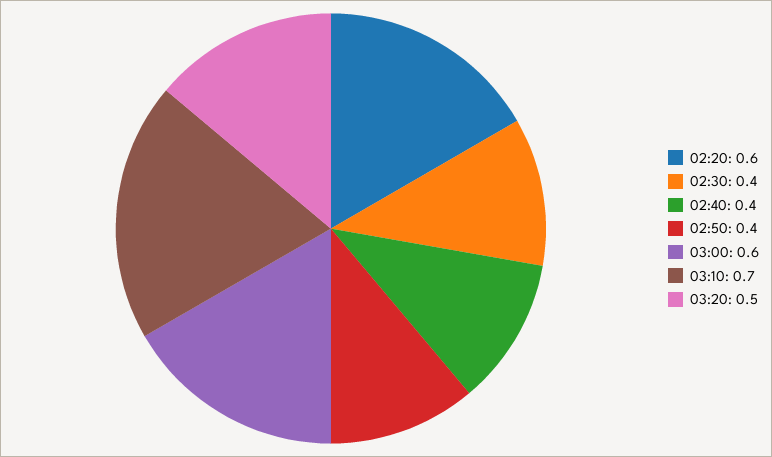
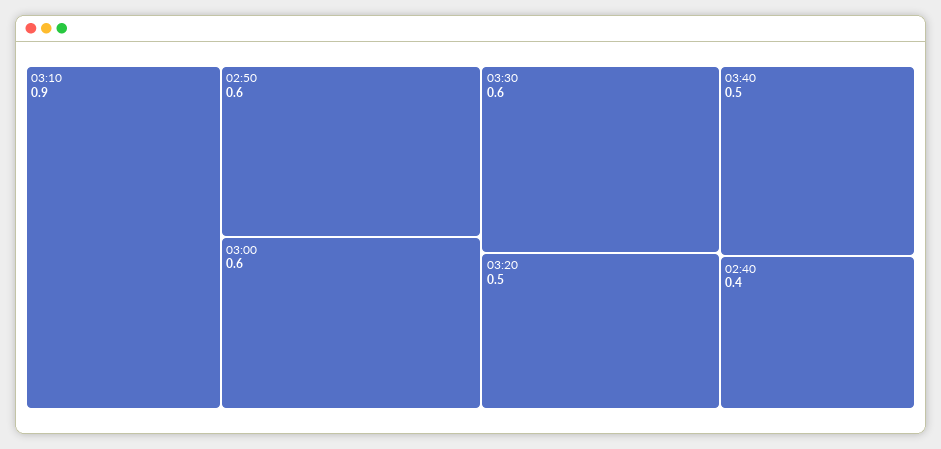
02:20: 0.6 -> none
02:30: 0.4 -> none
02:50: 0.4 -> 0.6
03:10: 0.7 -> 0.9
03:30: none -> 0.6
03:40: none -> 0.5

